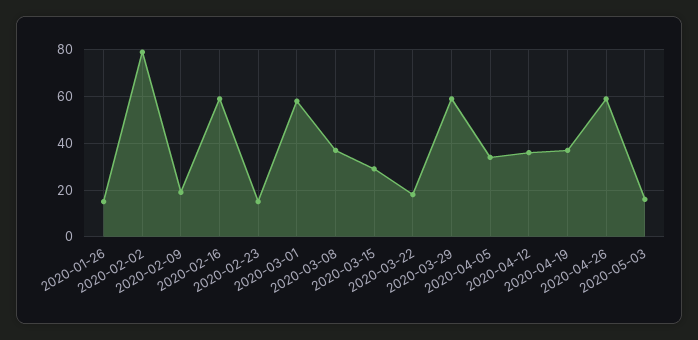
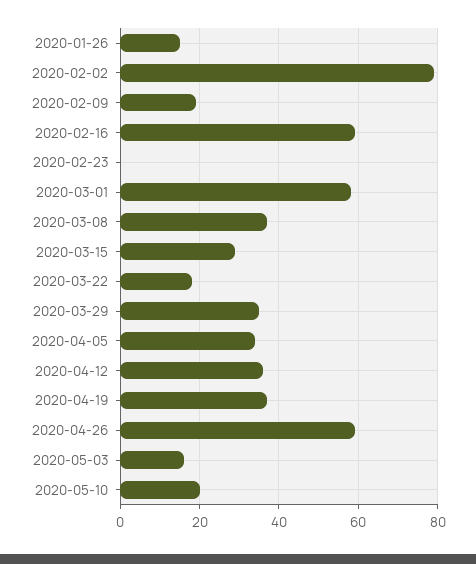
2020-02-23: 15 -> 0
2020-03-29: 60 -> 35
2020-05-10: none -> 20

